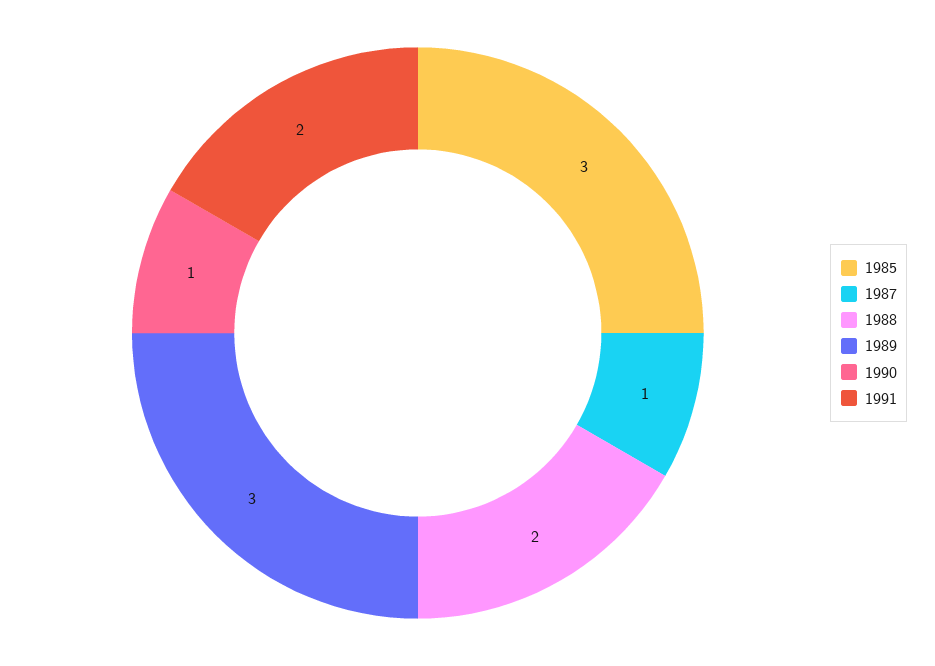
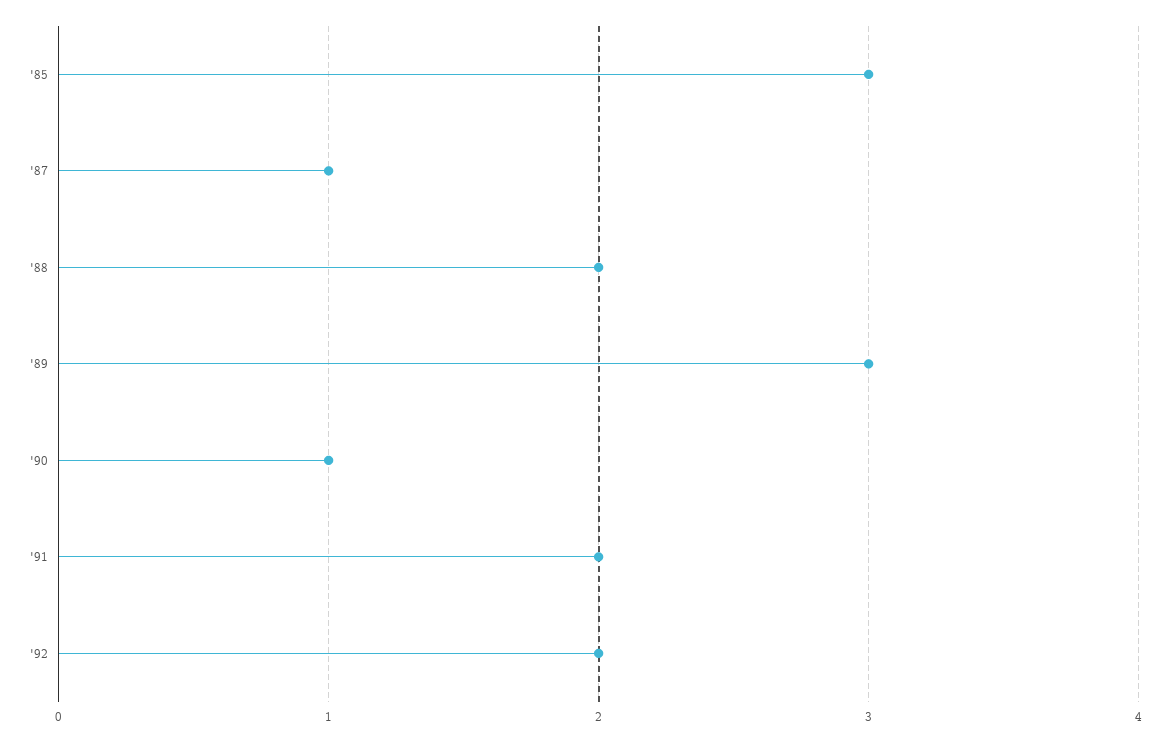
'92: none -> 2

